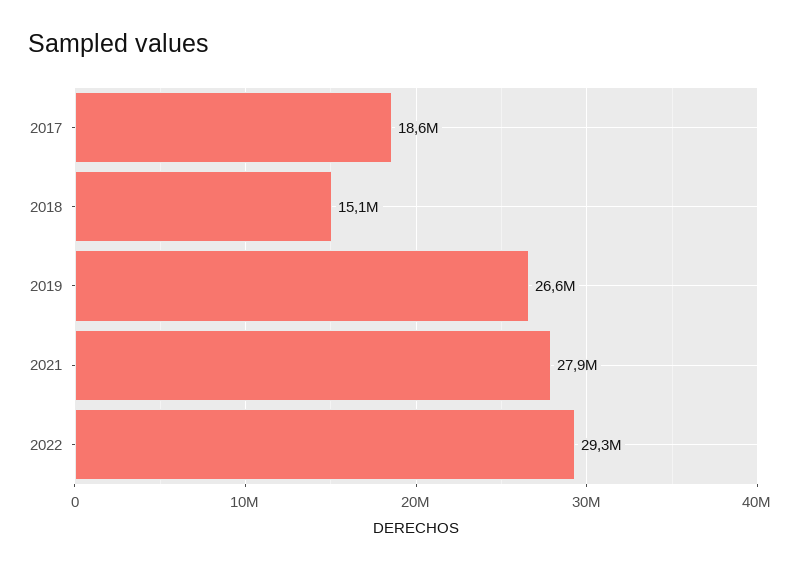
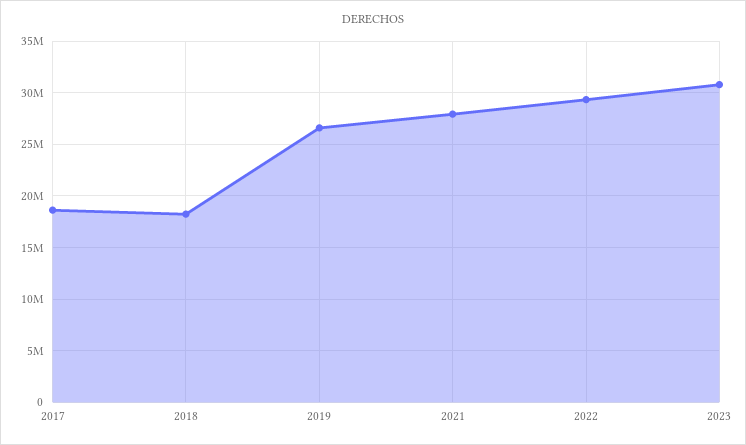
2018: 15100000 -> 18000000
2023: none -> 31000000

